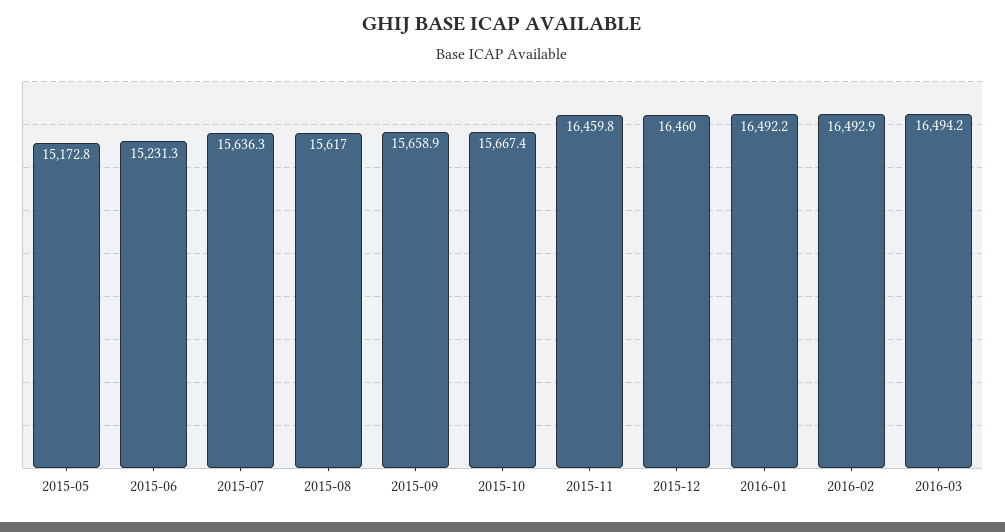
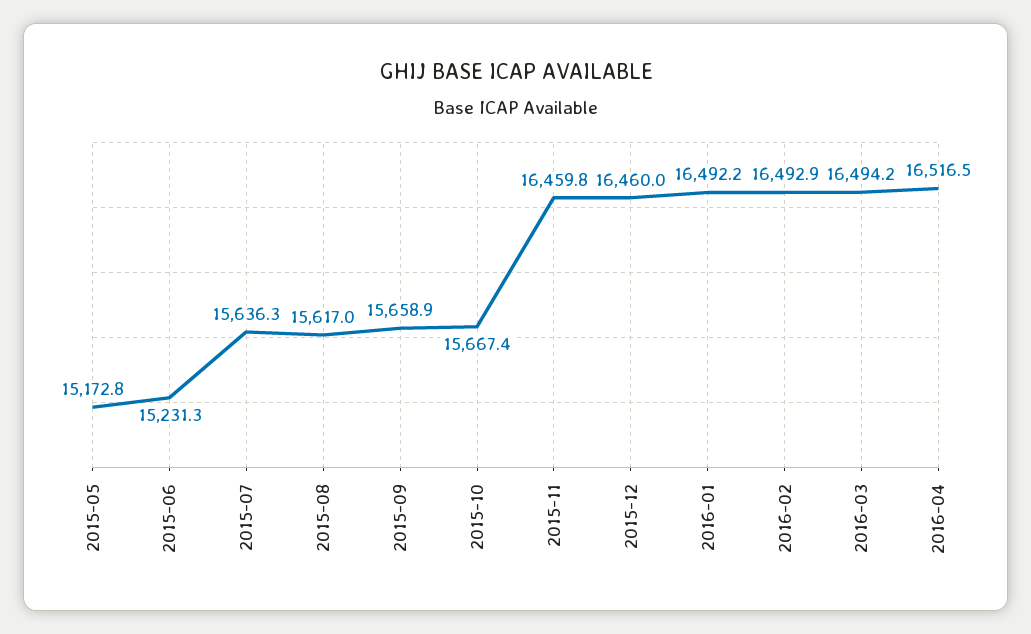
2016-04: none -> 16516.5

